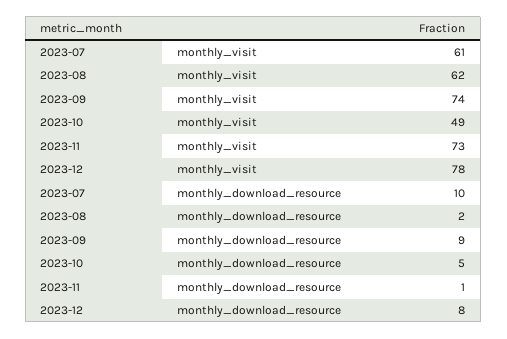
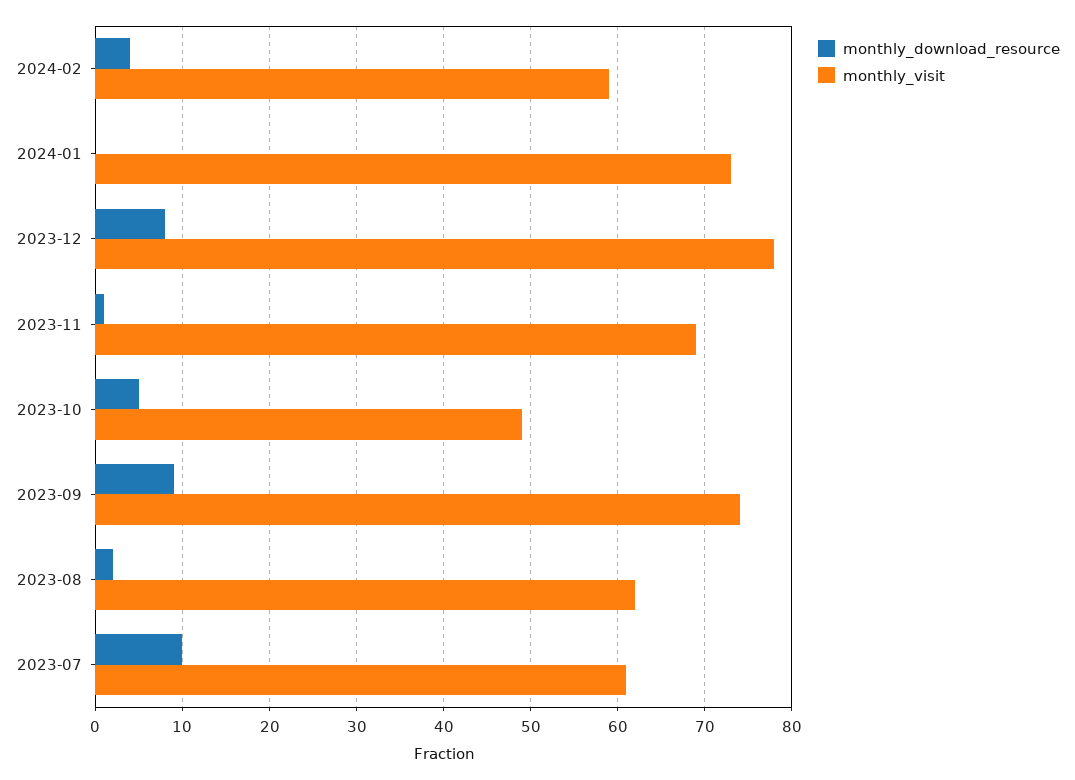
monthly_visit, 2023-11: 73 -> 69
monthly_download_resource, 2024-02: none -> 4
monthly_visit, 2024-02: none -> 59
monthly_download_resource, 2024-01: none -> 0
monthly_visit, 2024-01: none -> 73

